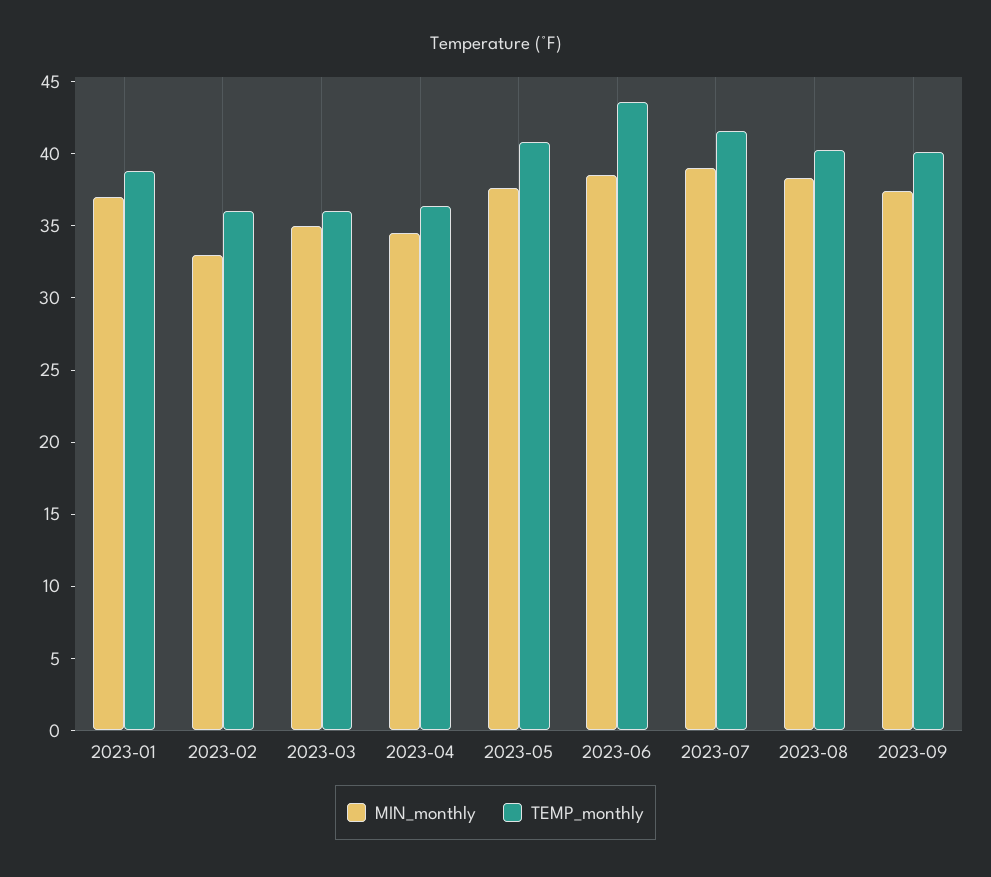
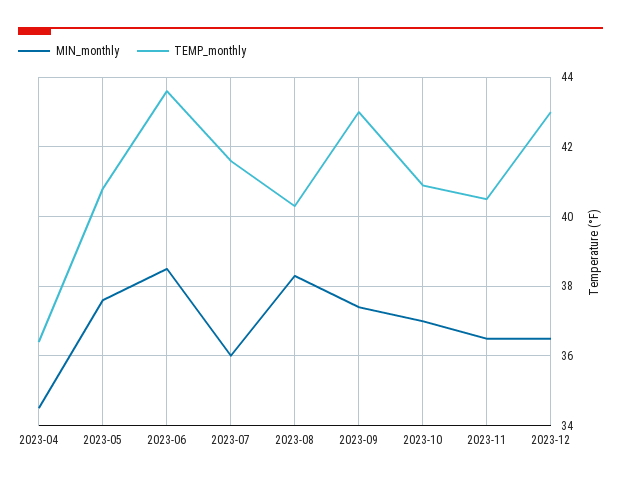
MIN_monthly, 2023-01: 37 -> none
TEMP_monthly, 2023-01: 39 -> none
MIN_monthly, 2023-02: 33 -> none
TEMP_monthly, 2023-02: 36 -> none
MIN_monthly, 2023-03: 35 -> none
TEMP_monthly, 2023-03: 36 -> none
MIN_monthly, 2023-07: 39 -> 36
TEMP_monthly, 2023-09: 40 -> 43
MIN_monthly, 2023-10: none -> 37
TEMP_monthly, 2023-10: none -> 41
MIN_monthly, 2023-11: none -> 36.5
TEMP_monthly, 2023-11: none -> 40.5
MIN_monthly, 2023-12: none -> 36.5
TEMP_monthly, 2023-12: none -> 43

